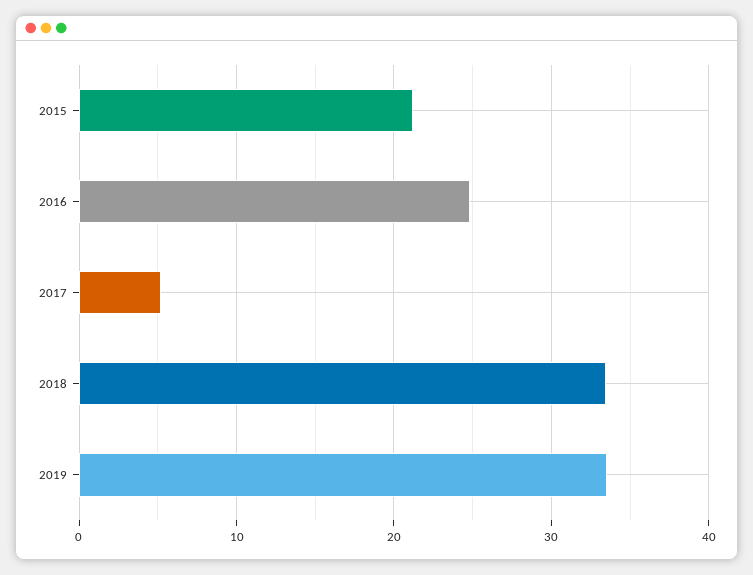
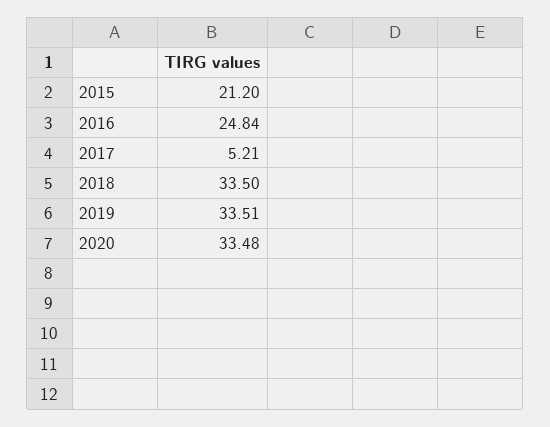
2020: none -> 33.48

